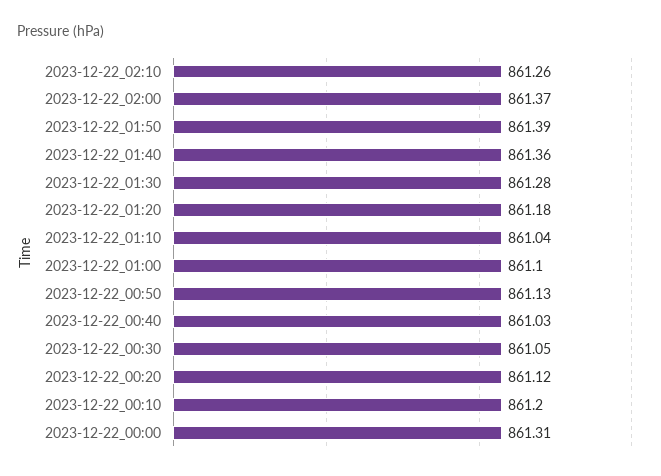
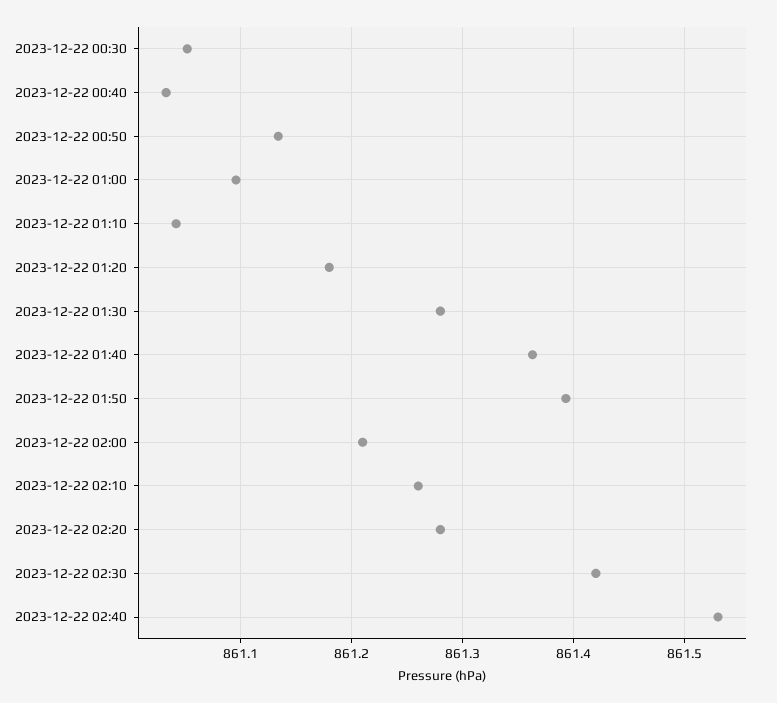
2023-12-22_02:00: 861.37 -> 861.21
2023-12-22_00:20: 861.12 -> none
2023-12-22_00:10: 861.2 -> none
2023-12-22_00:00: 861.31 -> none
2023-12-22 02:20: none -> 861.28
2023-12-22 02:30: none -> 861.42
2023-12-22 02:40: none -> 861.53

